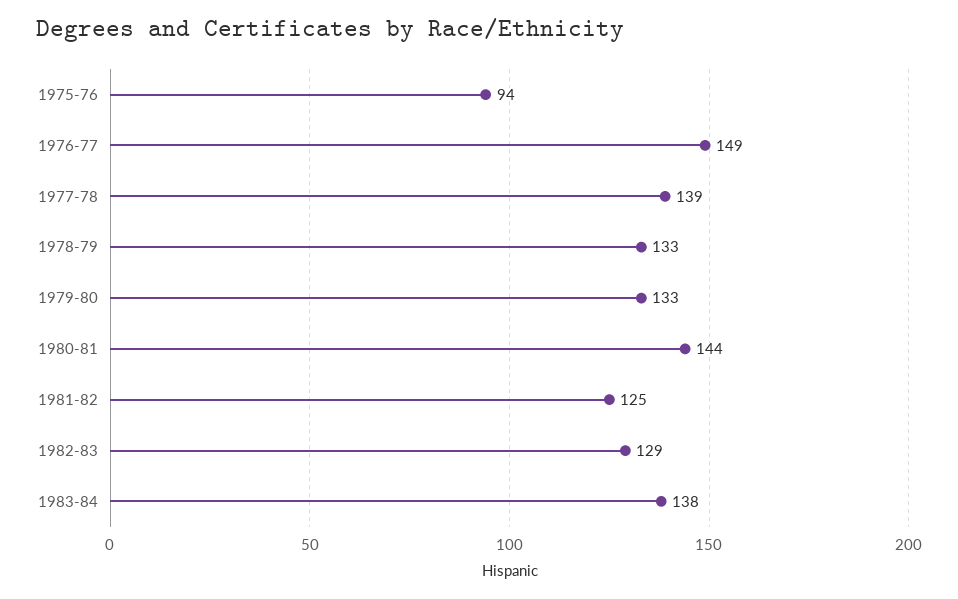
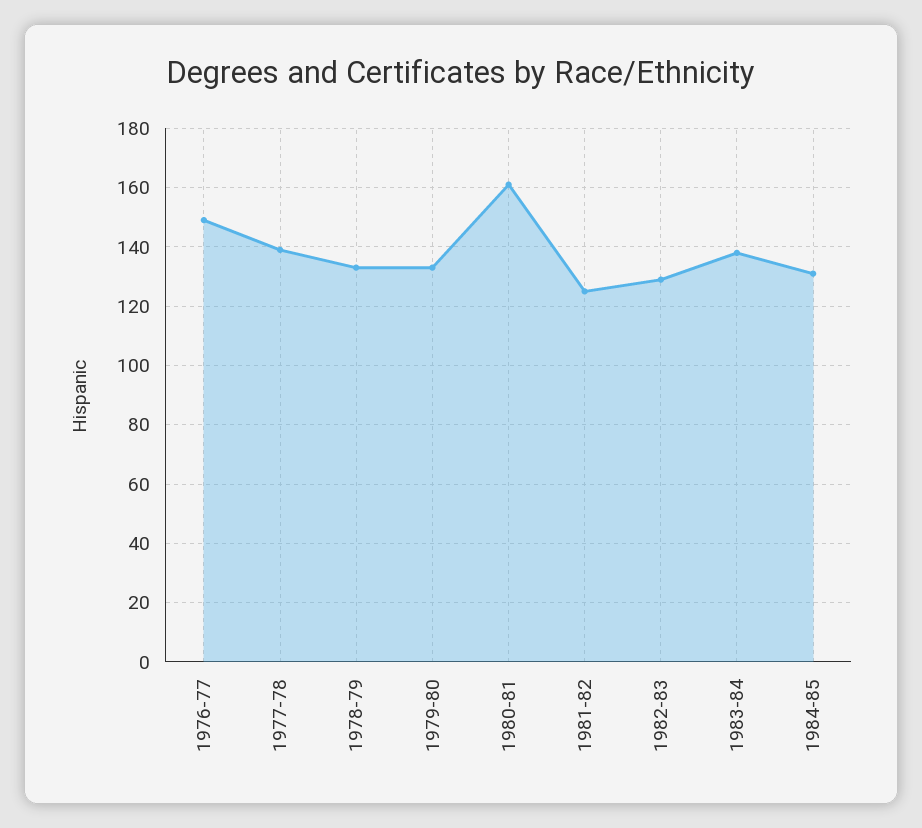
1975-76: 94 -> none
1980-81: 144 -> 160
1984-85: none -> 130

